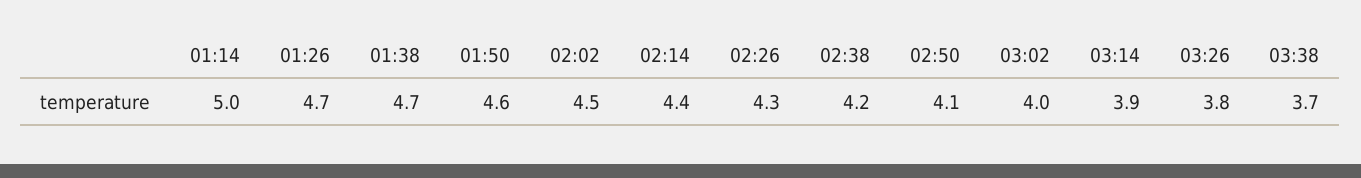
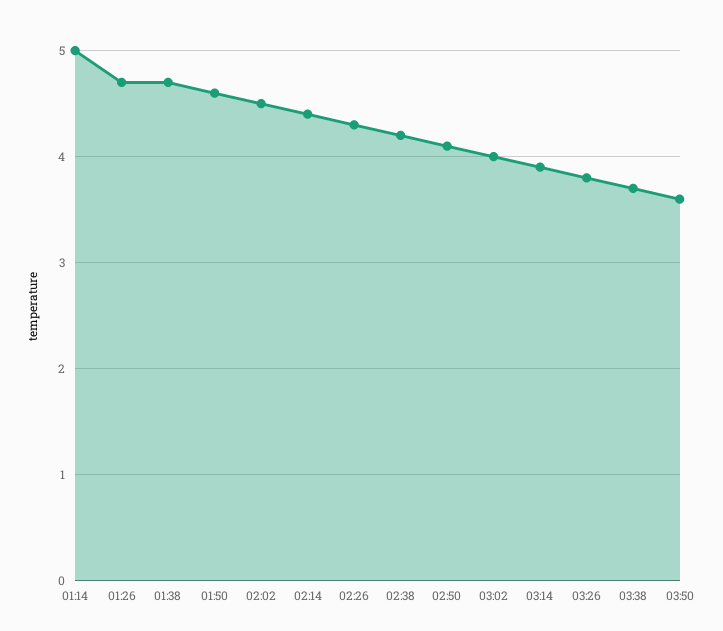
03:50: none -> 3.6

